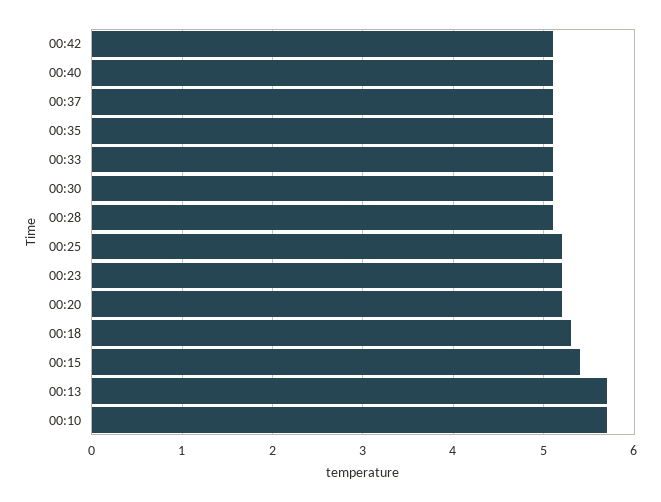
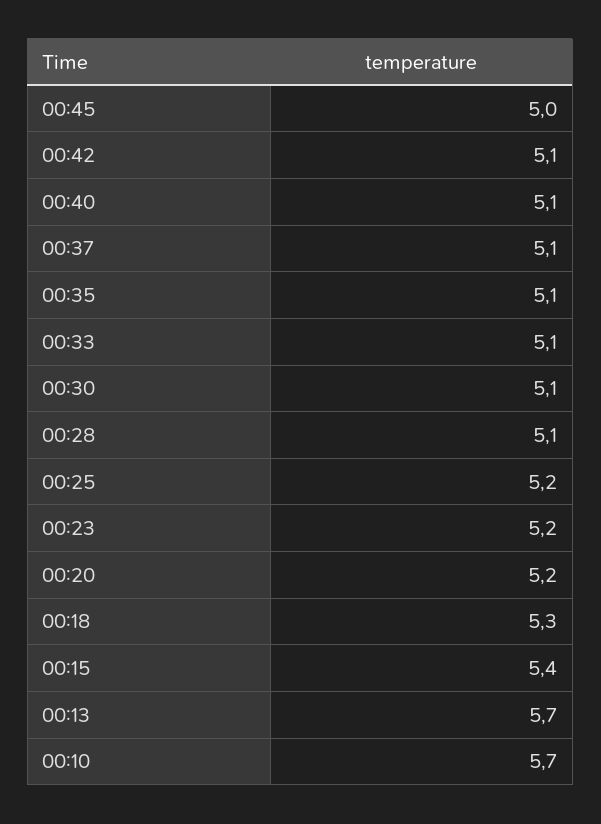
00:45: none -> 5

